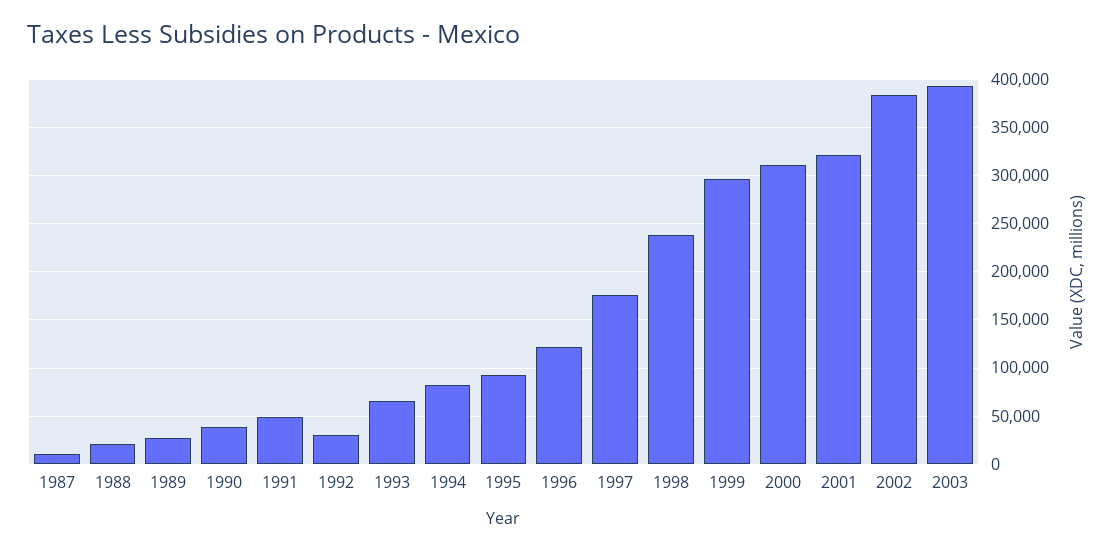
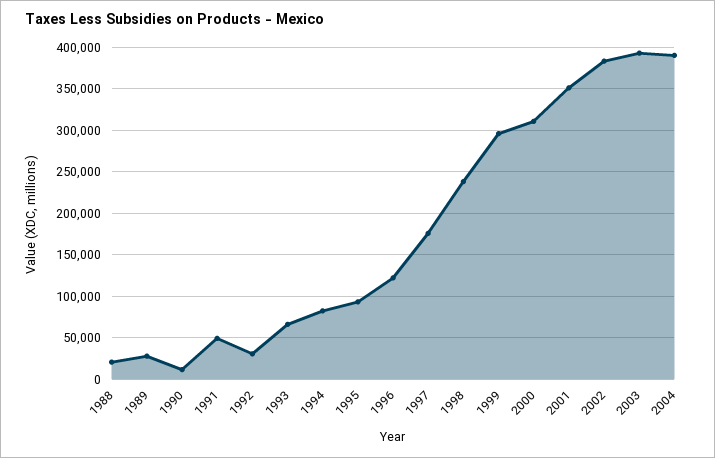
1987: 10000 -> none
1990: 40000 -> 10000
2001: 320000 -> 350000
2004: none -> 390000

